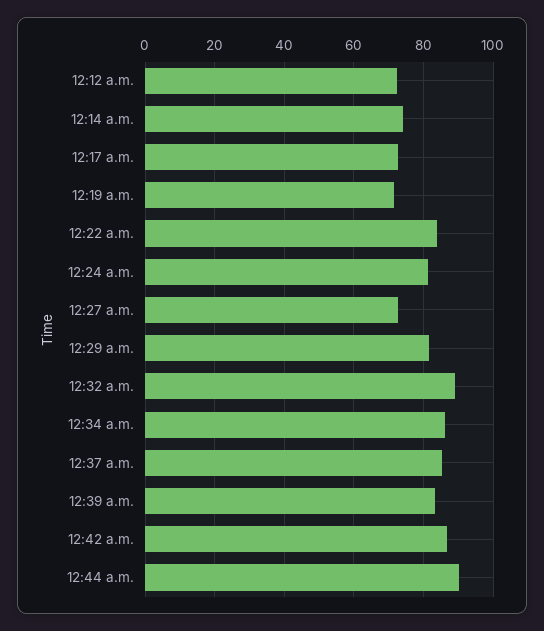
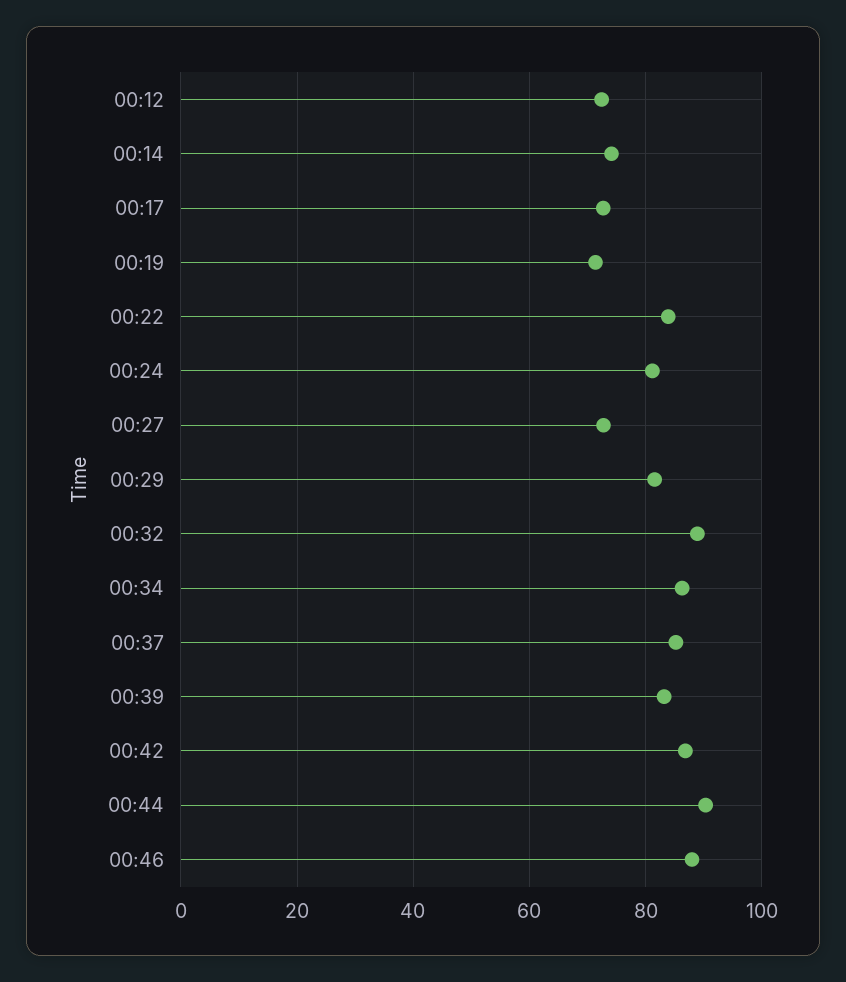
00:46: none -> 88

